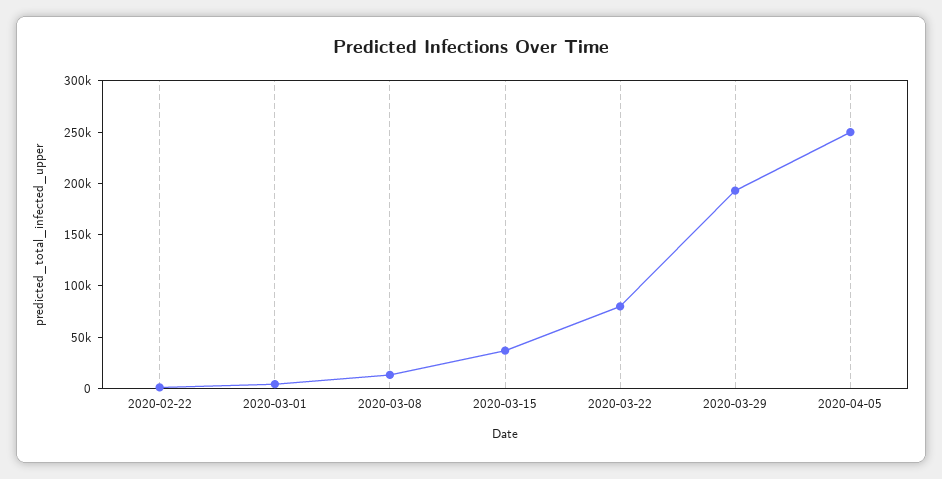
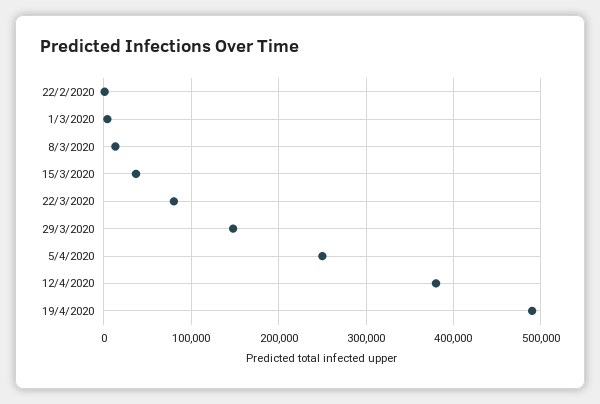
2020-03-29: 190000 -> 150000
12/4/2020: none -> 380000
19/4/2020: none -> 490000

